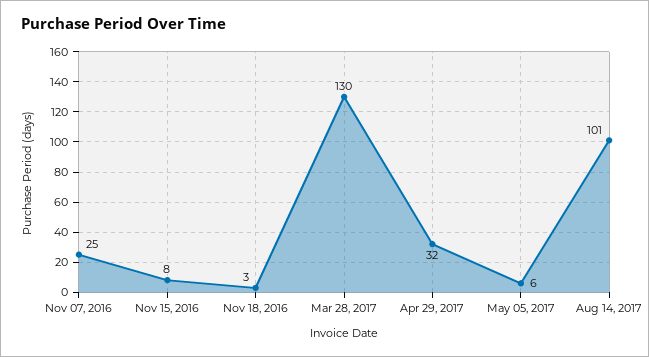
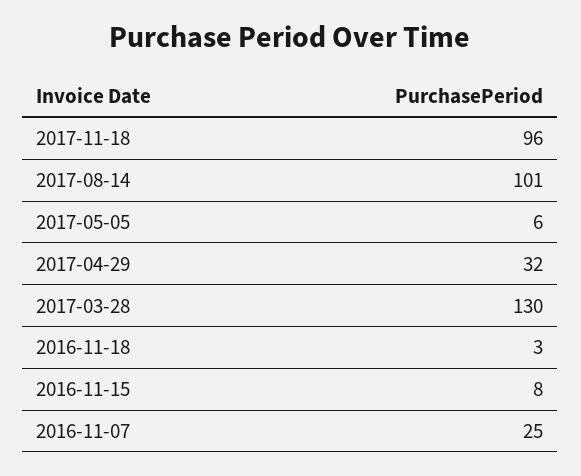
2017-11-18: none -> 96

